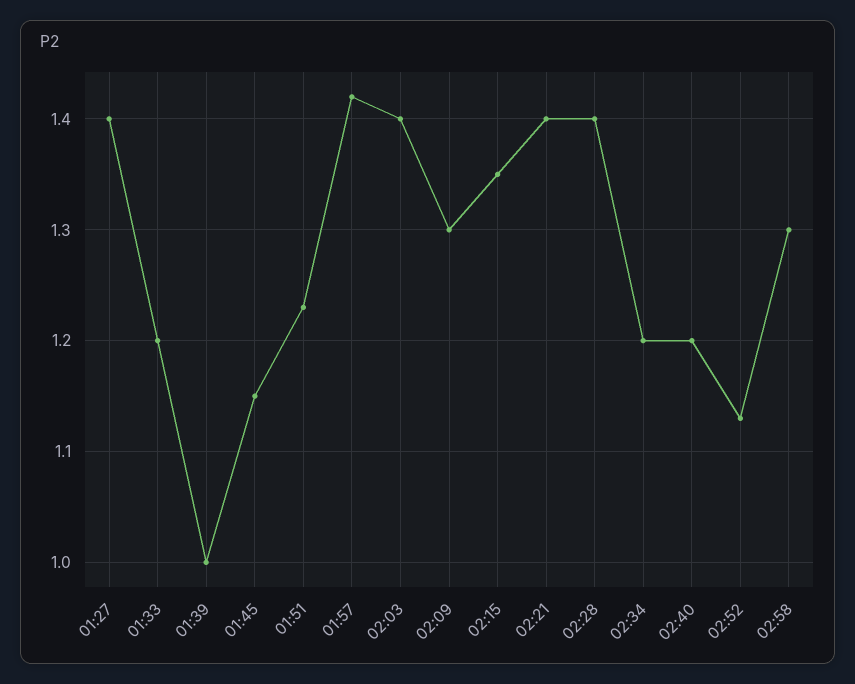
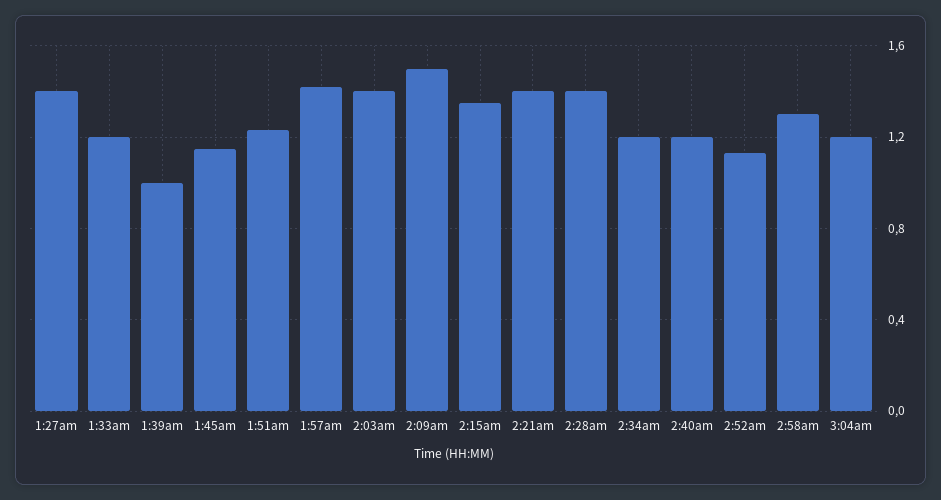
02:09: 1.3 -> 1.5
3:04am: none -> 1.2

